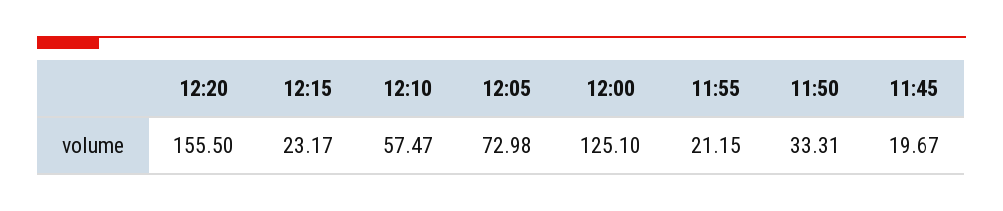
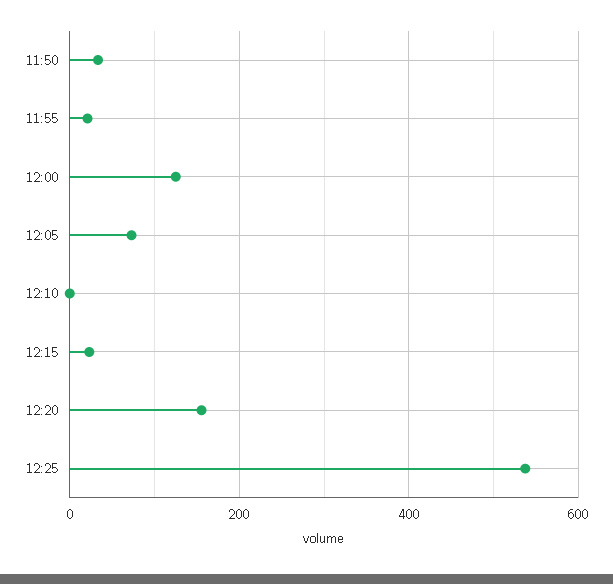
12:10: 57.47 -> 0
11:45: 19.67 -> none
12:25: none -> 540

